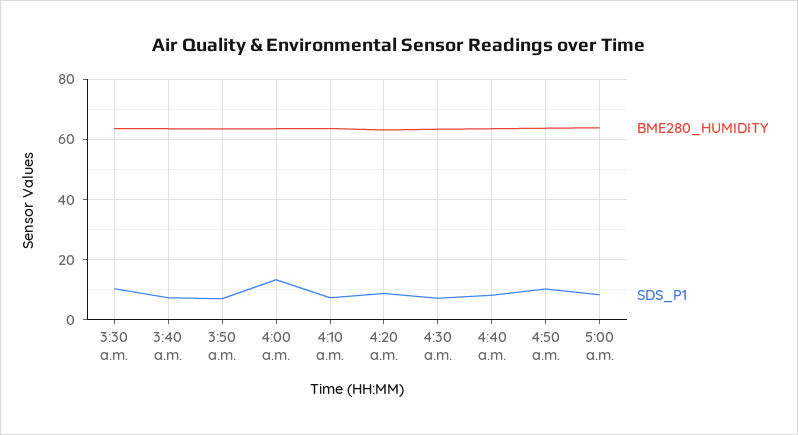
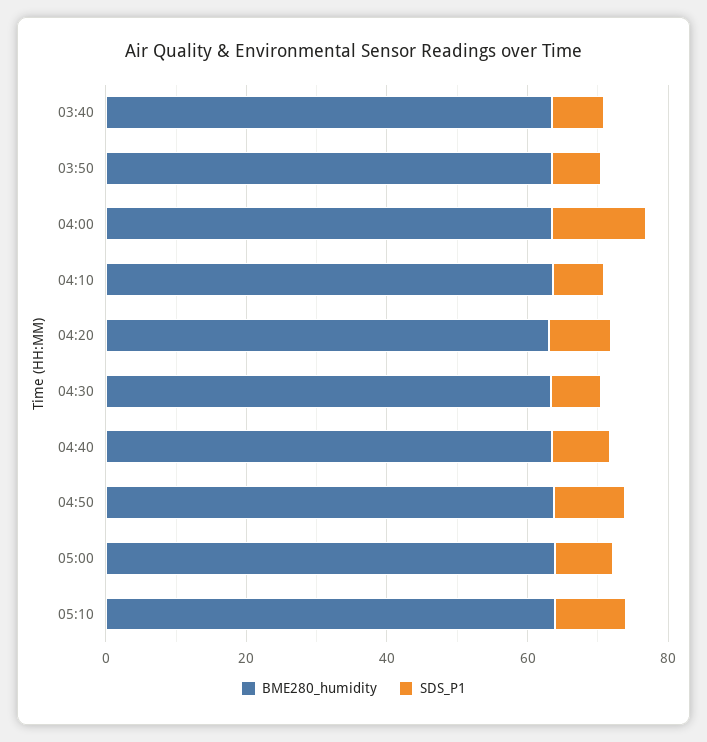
BME280_HUMIDITY, 3:30 a.m.: 64 -> none
SDS_P1, 3:30 a.m.: 10 -> none
BME280_HUMIDITY, 05:10: none -> 65
SDS_P1, 05:10: none -> 10

